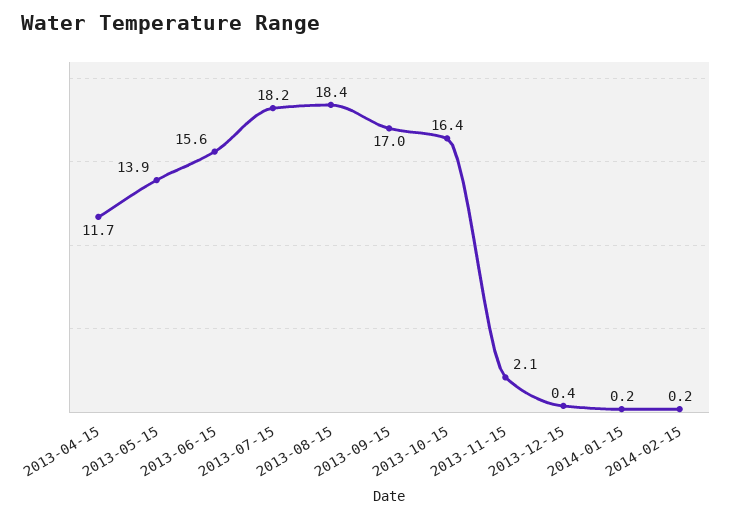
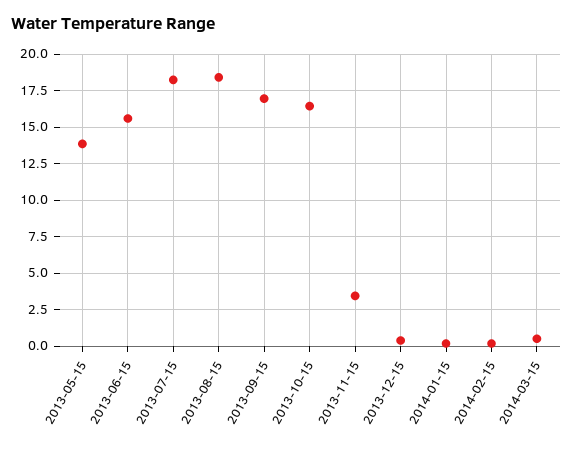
2013-04-15: 11.7 -> none
2013-11-15: 2.1 -> 3.5
2014-03-15: none -> 0.5

